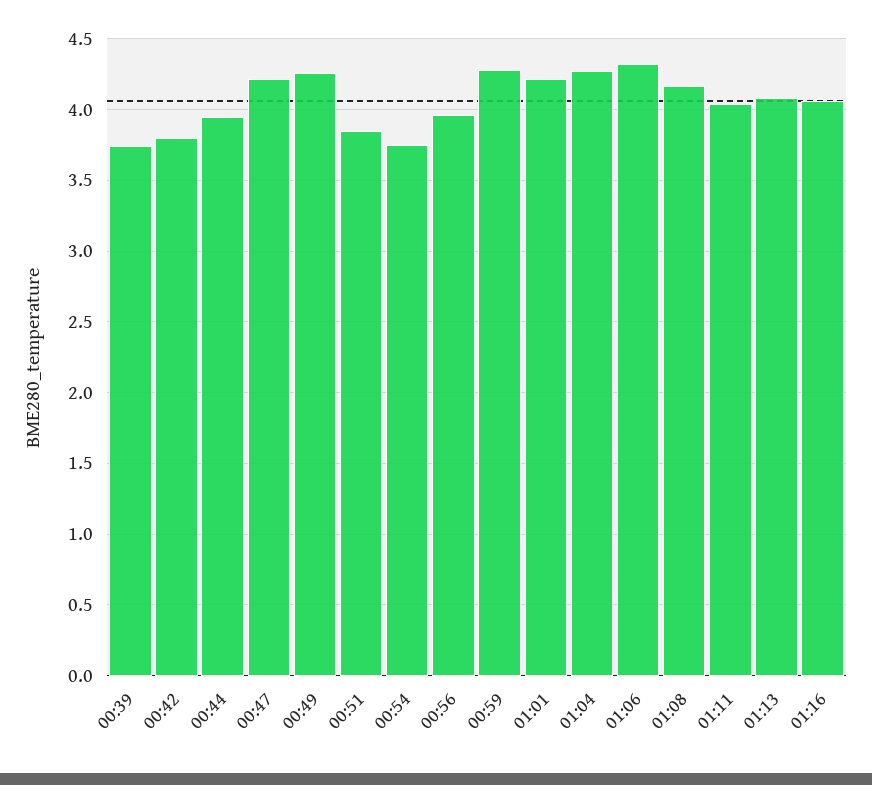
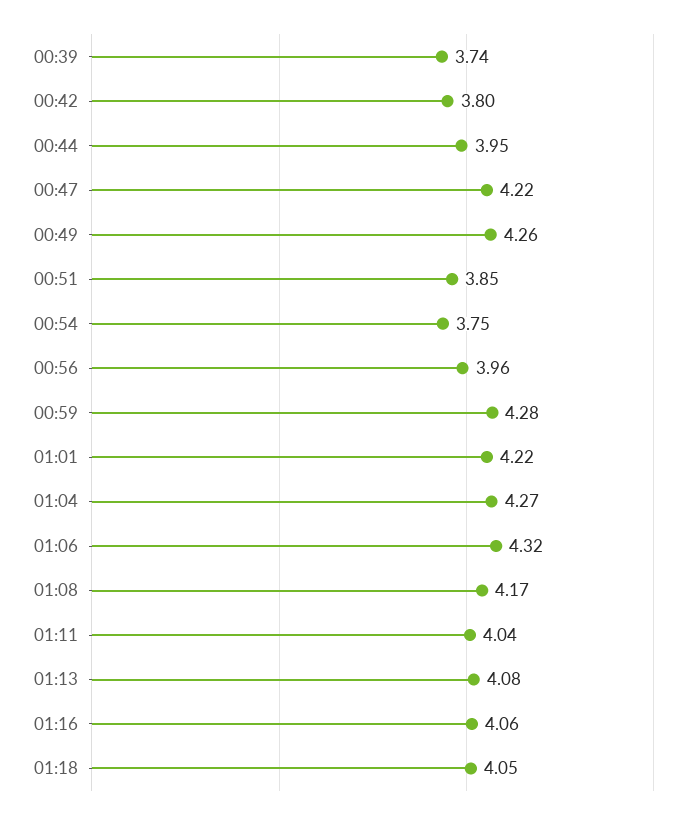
01:18: none -> 4.05

